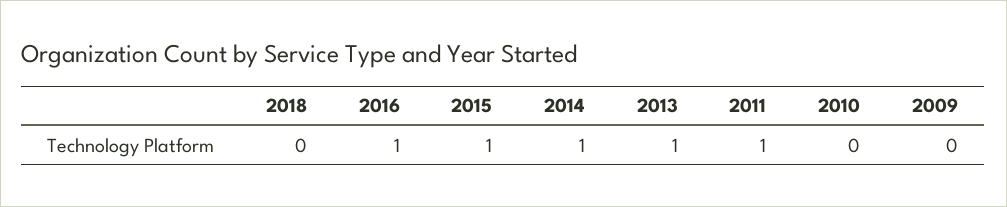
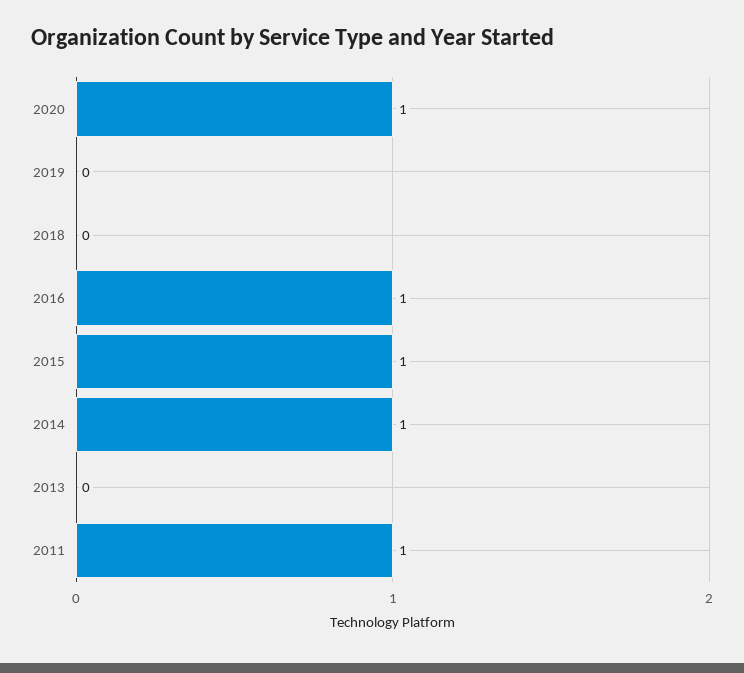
2013: 1 -> 0
2010: 0 -> none
2009: 0 -> none
2020: none -> 1
2019: none -> 0

